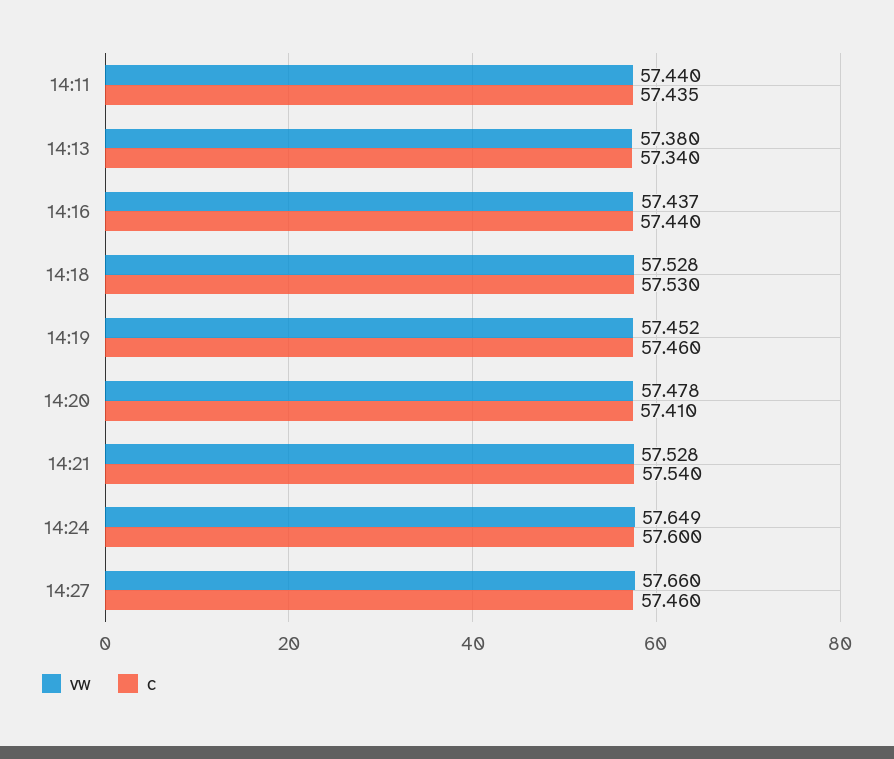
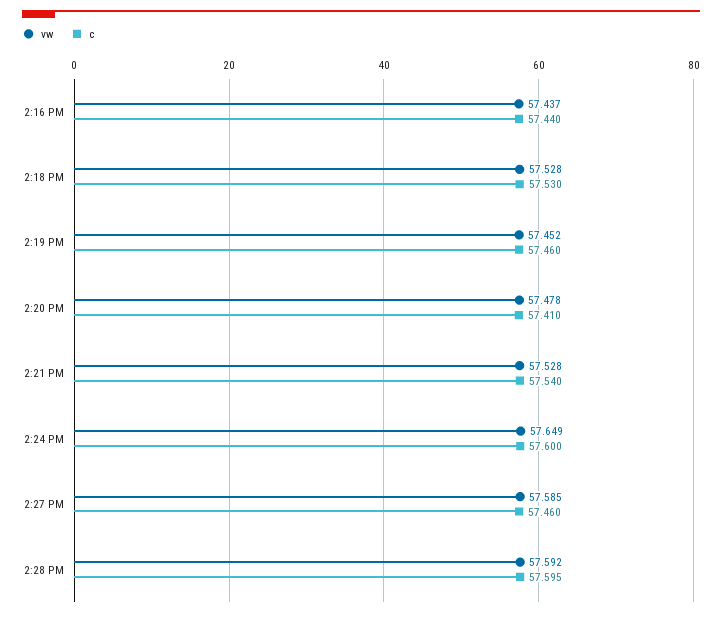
vw, 14:11: 57.44 -> none
c, 14:11: 57.435 -> none
vw, 14:13: 57.38 -> none
c, 14:13: 57.34 -> none
vw, 14:27: 57.66 -> 57.585
vw, 2:28 PM: none -> 57.592
c, 2:28 PM: none -> 57.595

